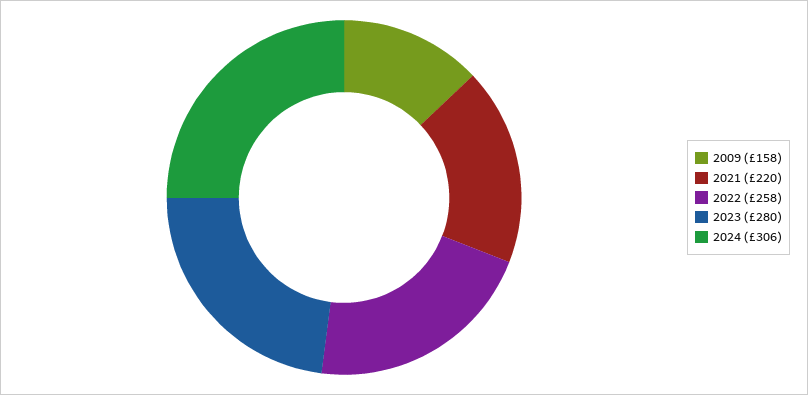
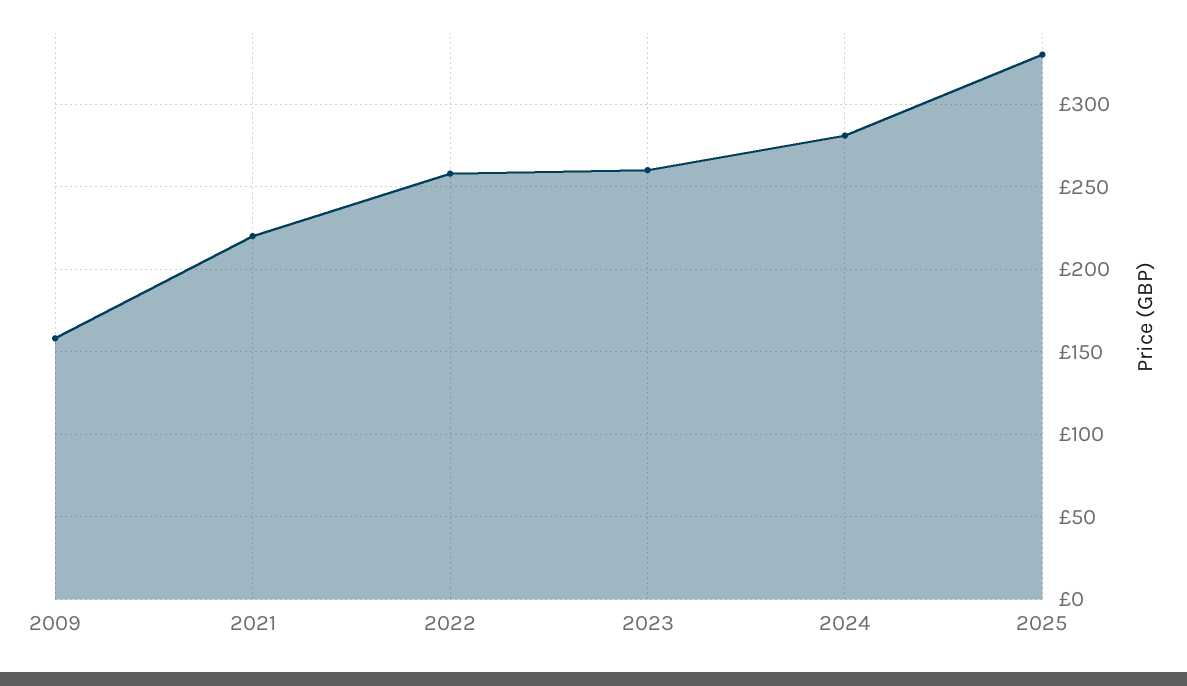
2023: 280 -> 260
2024: 306 -> 280
2025: none -> 330

